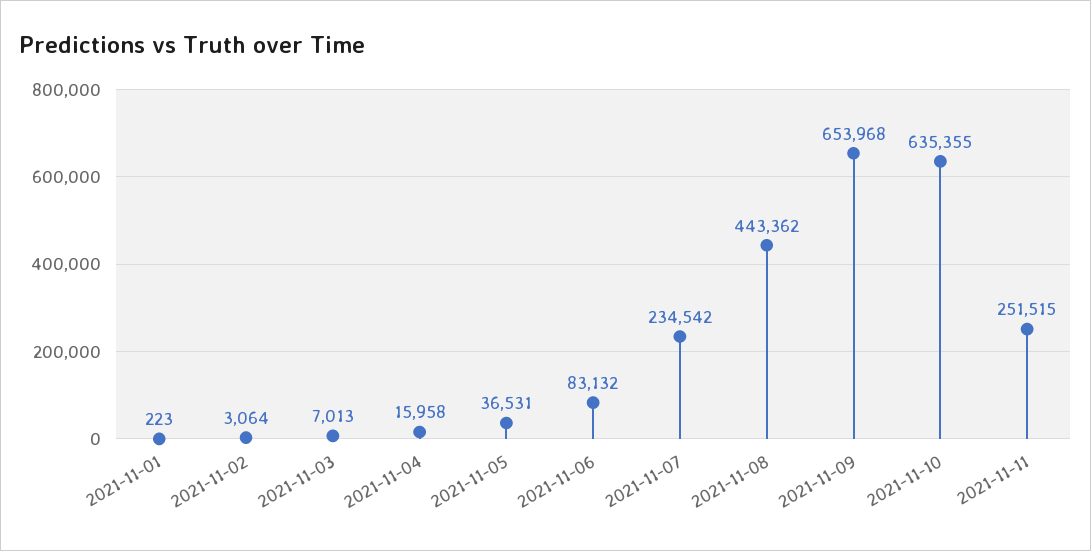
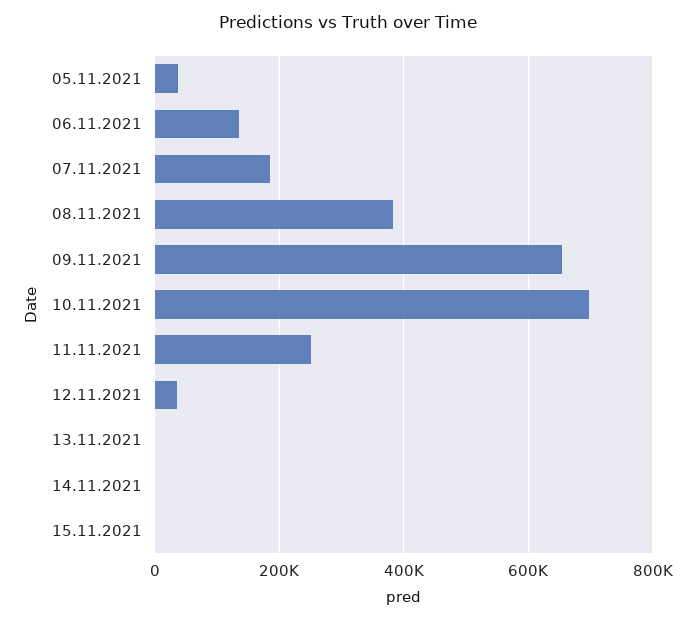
2021-11-01: 223 -> none
2021-11-02: 3064 -> none
2021-11-03: 7013 -> none
2021-11-04: 15958 -> none
2021-11-06: 83132 -> 140000
2021-11-07: 234542 -> 180000
2021-11-08: 443362 -> 380000
2021-11-10: 635355 -> 700000
12.11.2021: none -> 40000
13.11.2021: none -> 0
14.11.2021: none -> 0
15.11.2021: none -> 0

